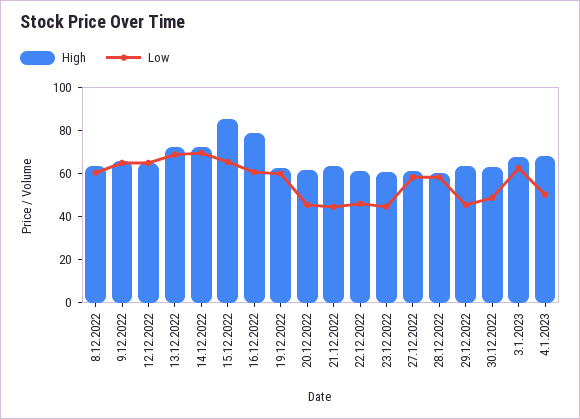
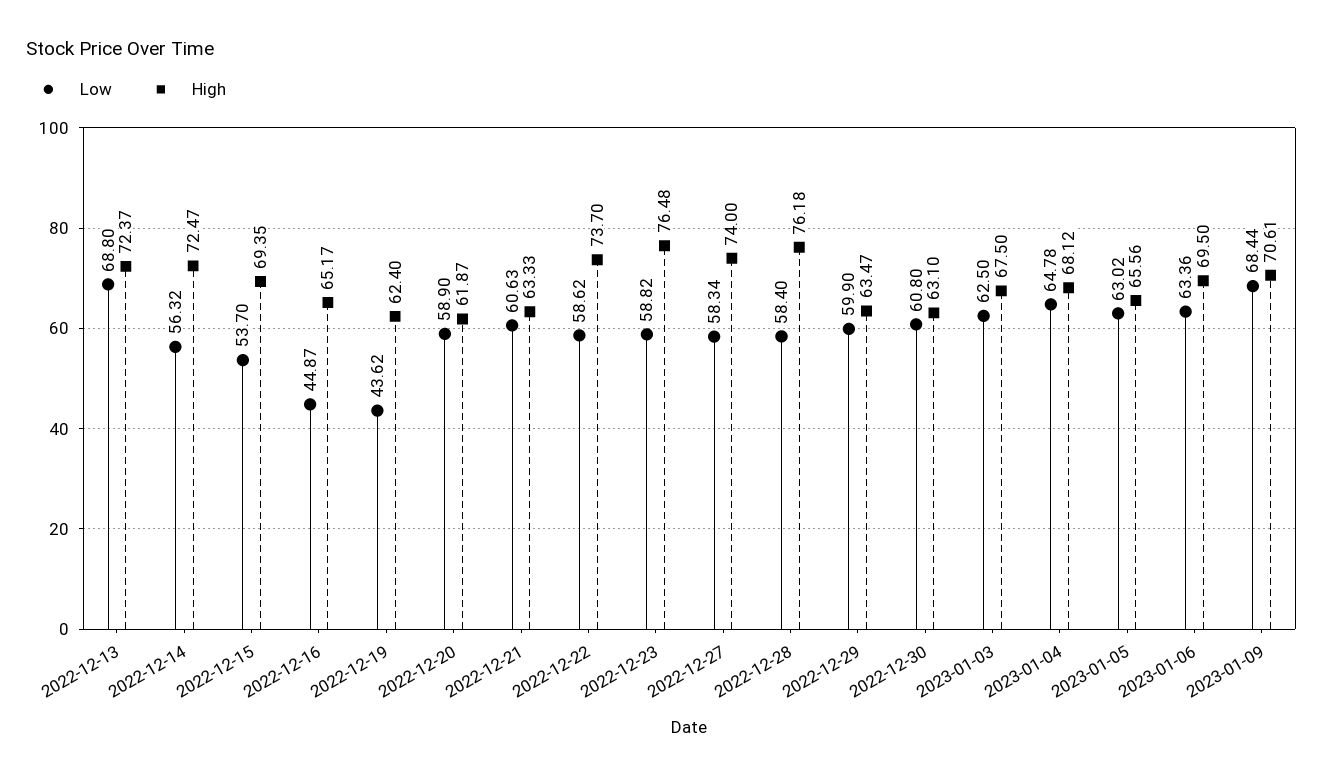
High, 8.12.2022: 65 -> none
Low, 8.12.2022: 60 -> none
High, 9.12.2022: 65 -> none
Low, 9.12.2022: 65 -> none
High, 12.12.2022: 65 -> none
Low, 12.12.2022: 65 -> none
Low, 14.12.2022: 70 -> 56.32
High, 15.12.2022: 85 -> 69.35
Low, 15.12.2022: 65 -> 53.7
High, 16.12.2022: 80 -> 65.17
Low, 16.12.2022: 60 -> 44.87
Low, 19.12.2022: 60 -> 43.62
Low, 20.12.2022: 45 -> 58.9
Low, 21.12.2022: 45 -> 60.63
High, 22.12.2022: 60 -> 73.7
Low, 22.12.2022: 45 -> 58.62
High, 23.12.2022: 60 -> 76.48
Low, 23.12.2022: 45 -> 58.82
High, 27.12.2022: 60 -> 74
High, 28.12.2022: 60 -> 76.18
Low, 29.12.2022: 45 -> 59.9
Low, 30.12.2022: 50 -> 60.8
Low, 4.1.2023: 50 -> 64.78
Low, 2023-01-05: none -> 63.02
High, 2023-01-05: none -> 65.56
Low, 2023-01-06: none -> 63.36
High, 2023-01-06: none -> 69.5
Low, 2023-01-09: none -> 68.44
High, 2023-01-09: none -> 70.61

